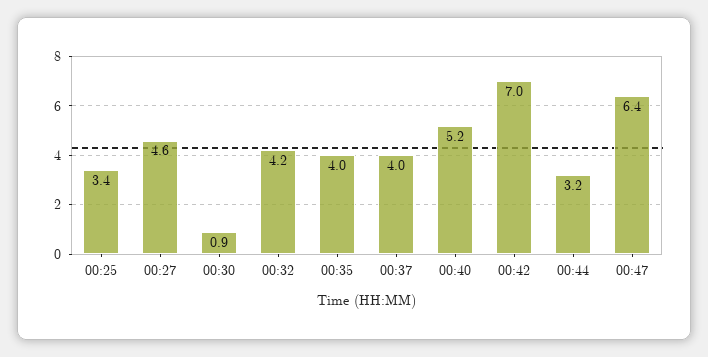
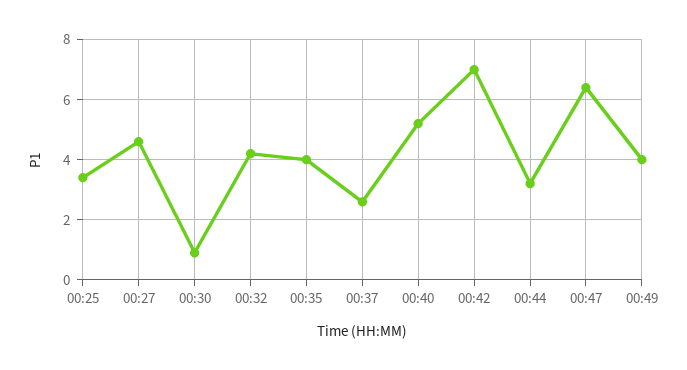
00:37: 4 -> 2.5
00:49: none -> 4

